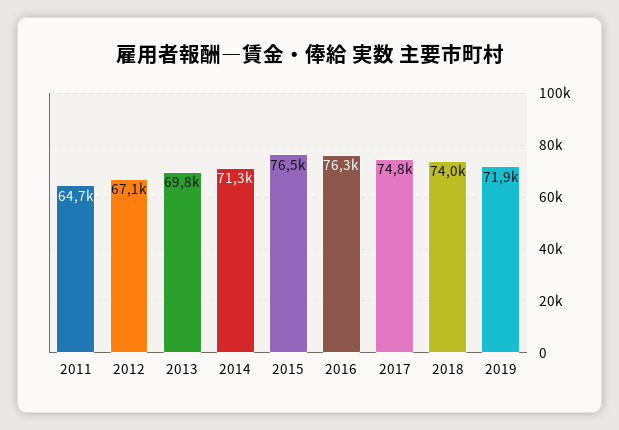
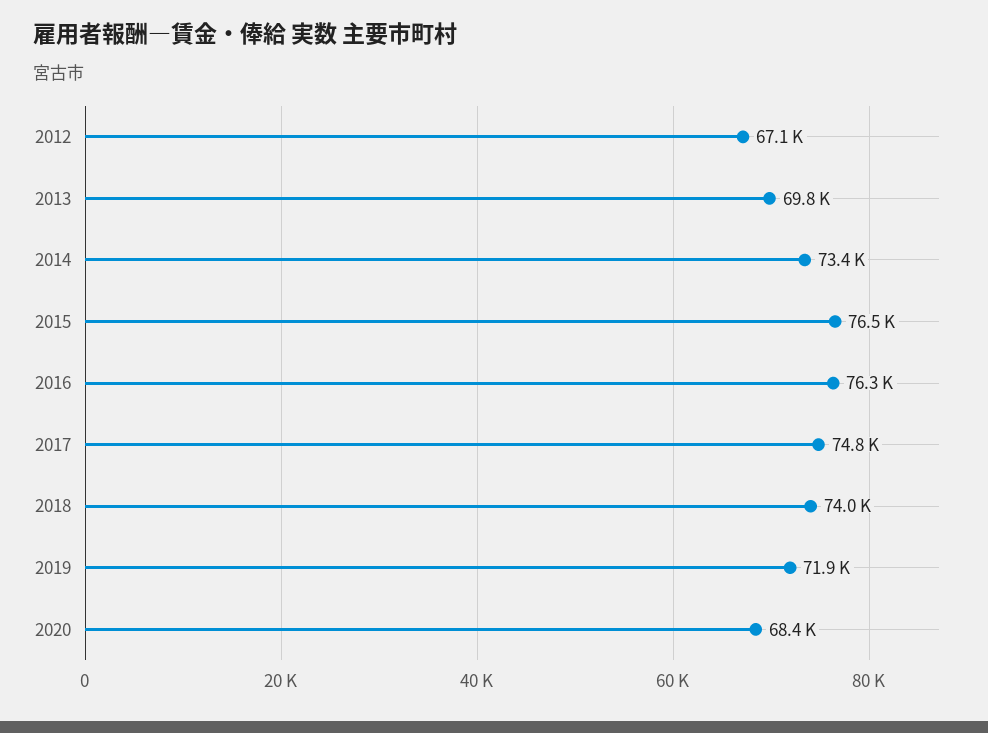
2011: 64700 -> none
2014: 71300 -> 73400
2020: none -> 68400

